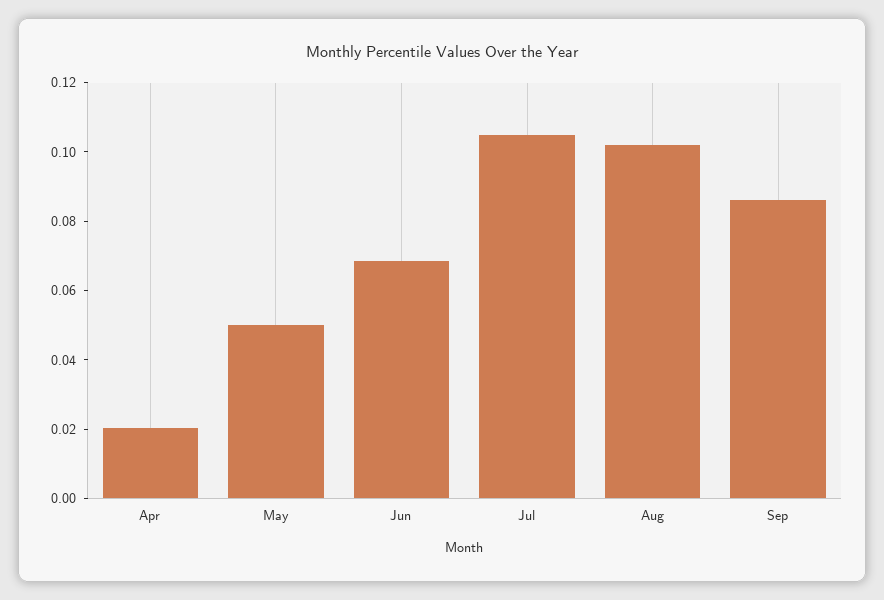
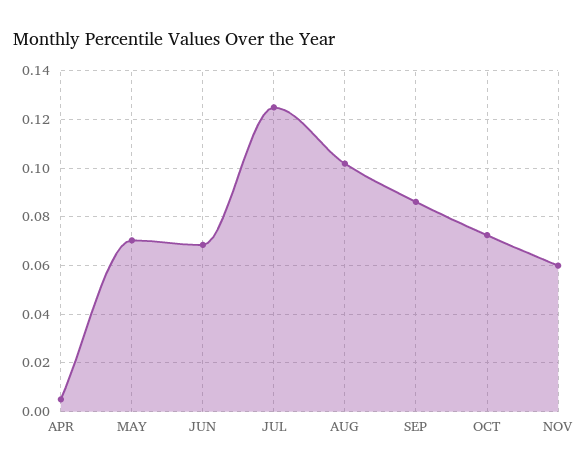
Apr: 0.02 -> 0.005
May: 0.05 -> 0.07
Jul: 0.105 -> 0.125
OCT: none -> 0.0725
NOV: none -> 0.06

